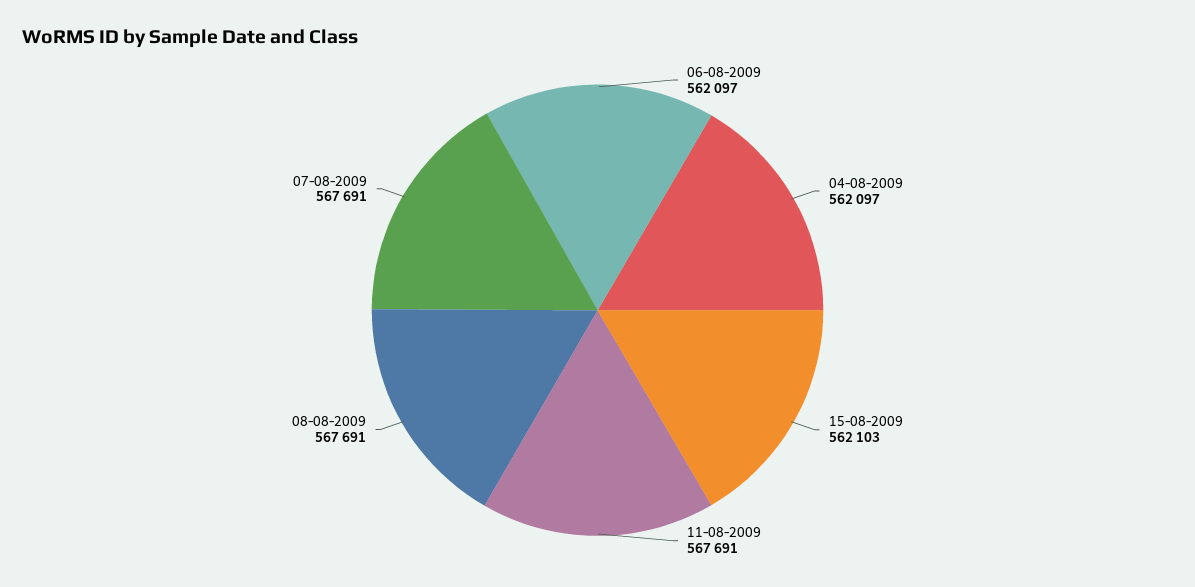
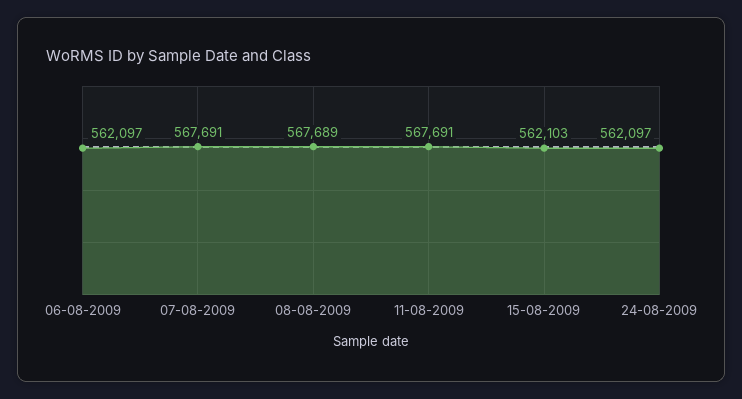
04-08-2009: 562097 -> none
08-08-2009: 567691 -> 567689
24-08-2009: none -> 562097

